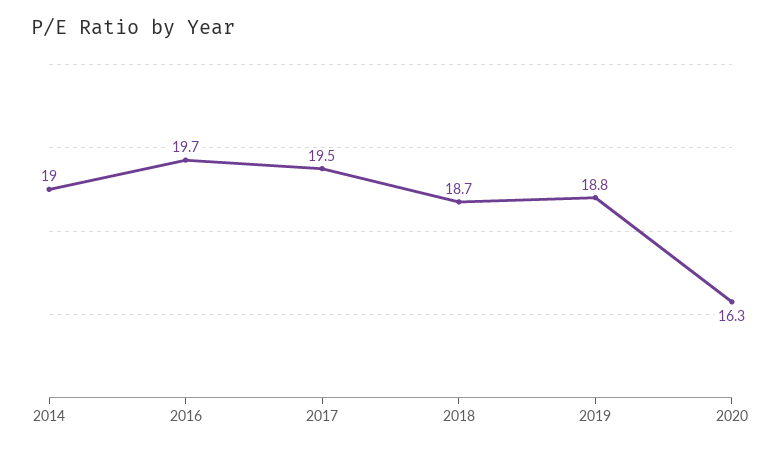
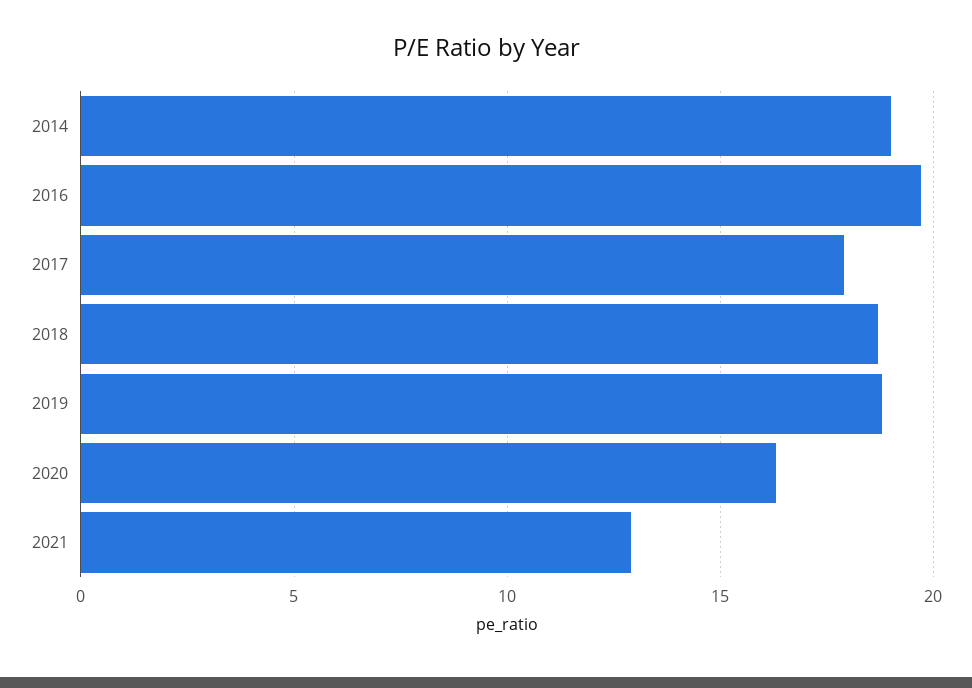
2017: 19.5 -> 18
2021: none -> 13

